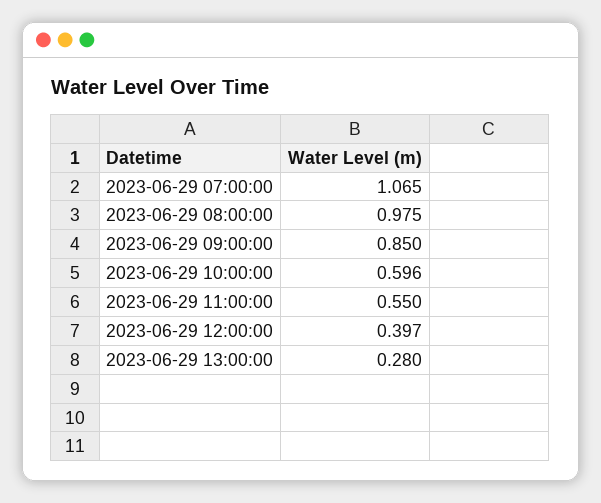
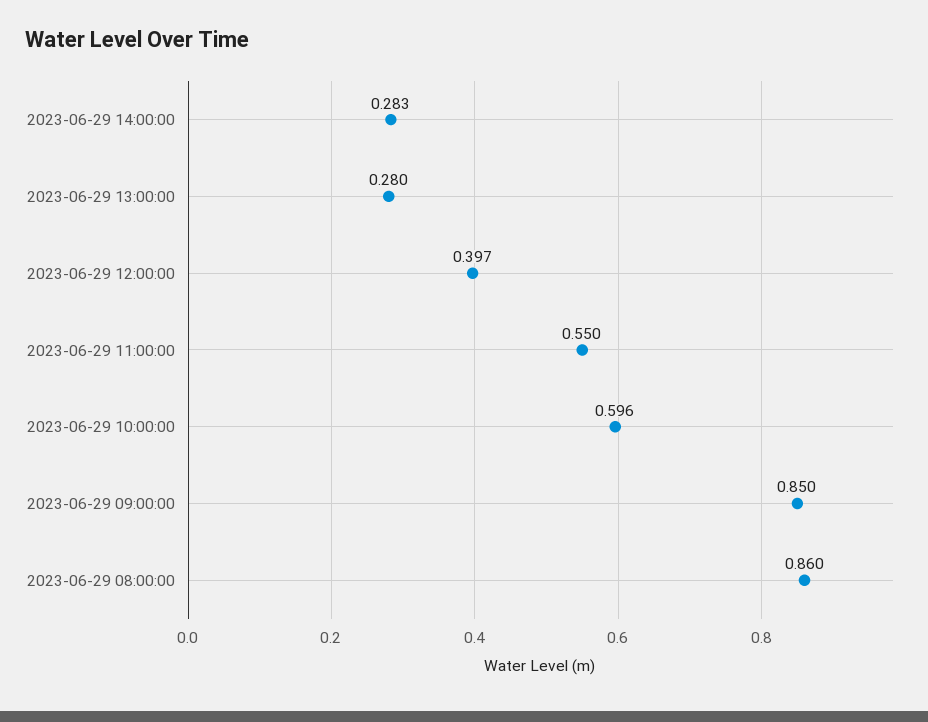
2023-06-29 07:00:00: 1.065 -> none
2023-06-29 08:00:00: 0.975 -> 0.86
2023-06-29 14:00:00: none -> 0.283

